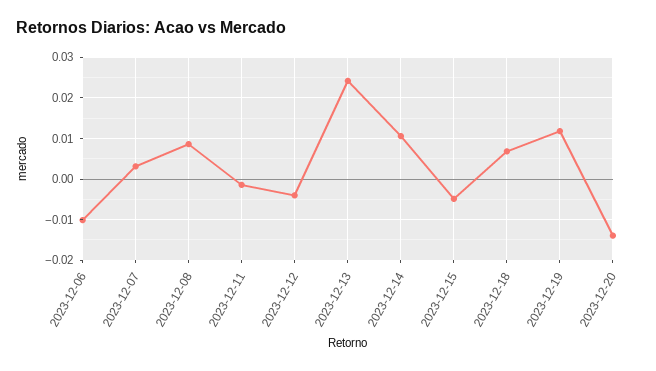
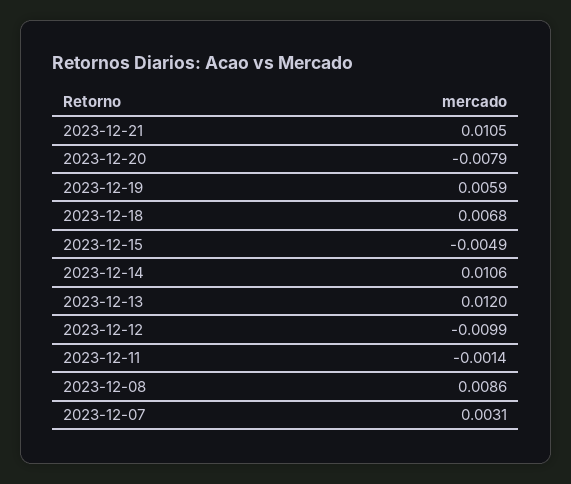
2023-12-06: -0.01 -> none
2023-12-12: -0.004 -> -0.0099
2023-12-13: 0.024 -> 0.012
2023-12-19: 0.012 -> 0.0059
2023-12-20: -0.014 -> -0.0079
2023-12-21: none -> 0.0105

